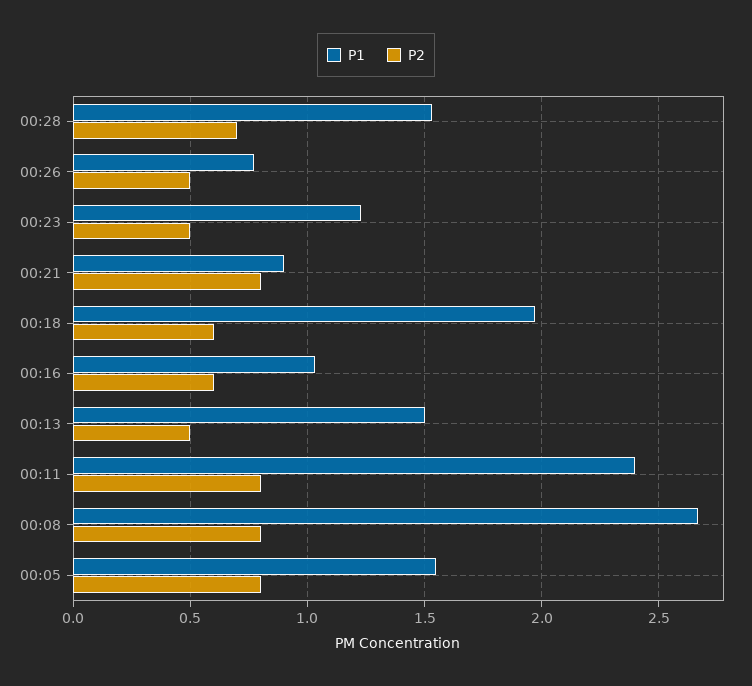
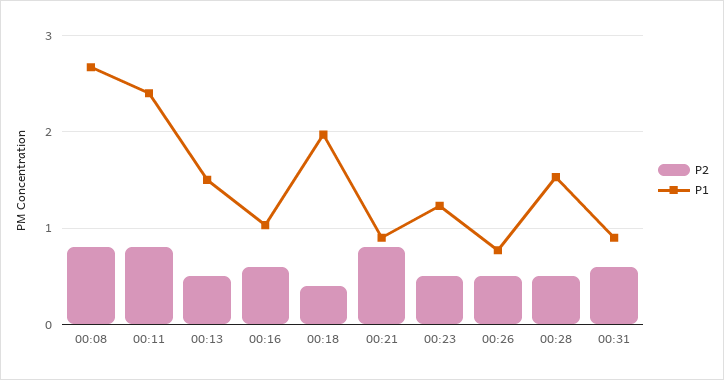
P2, 00:28: 0.7 -> 0.5
P2, 00:18: 0.6 -> 0.4
P1, 00:05: 1.55 -> none
P2, 00:05: 0.8 -> none
P2, 00:31: none -> 0.6
P1, 00:31: none -> 0.9

